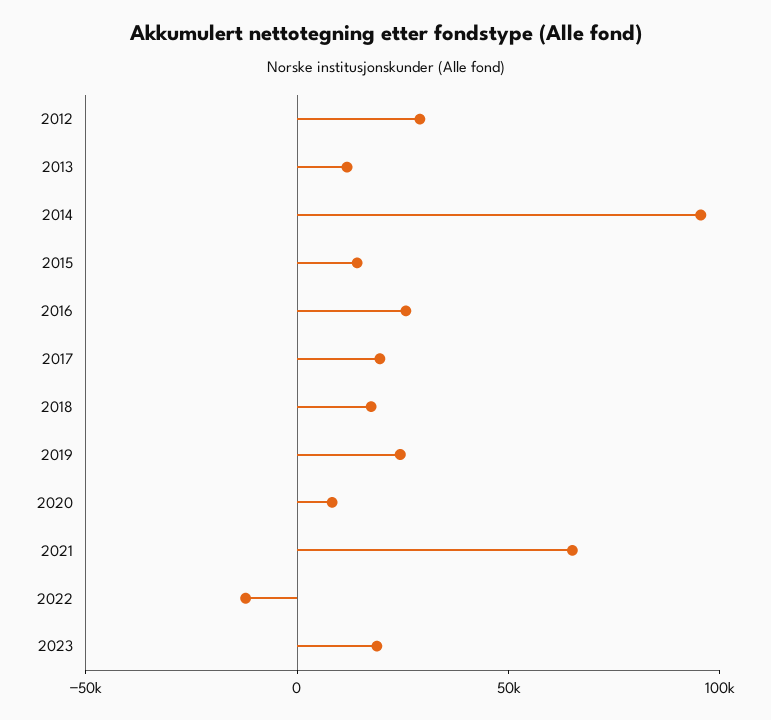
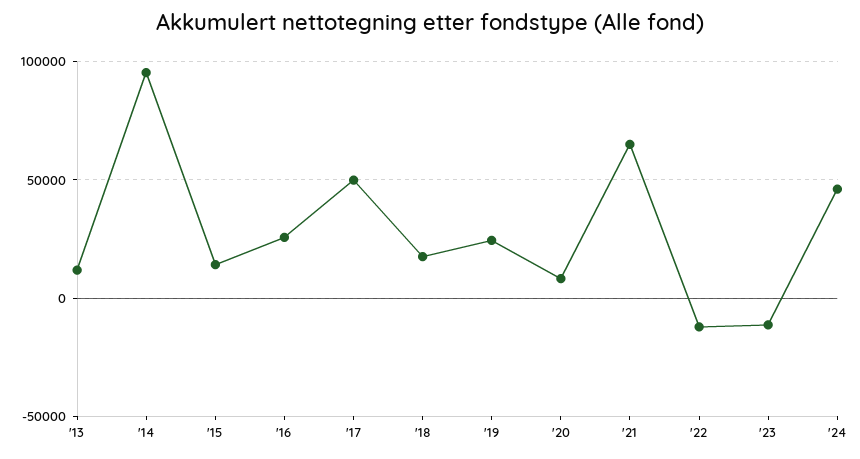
2012: 30000 -> none
2017: 20000 -> 50000
2023: 20000 -> -10000
'24: none -> 45000

